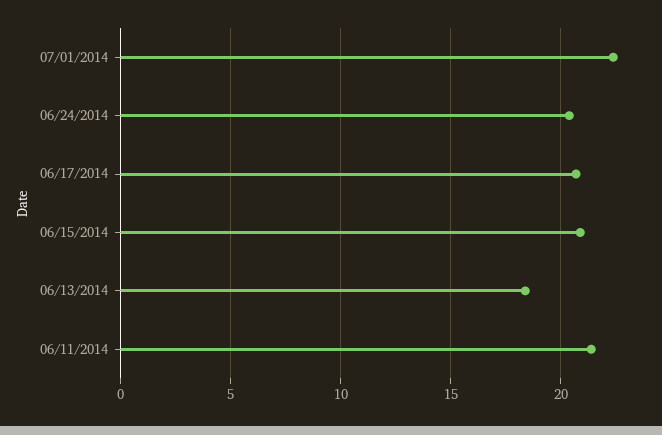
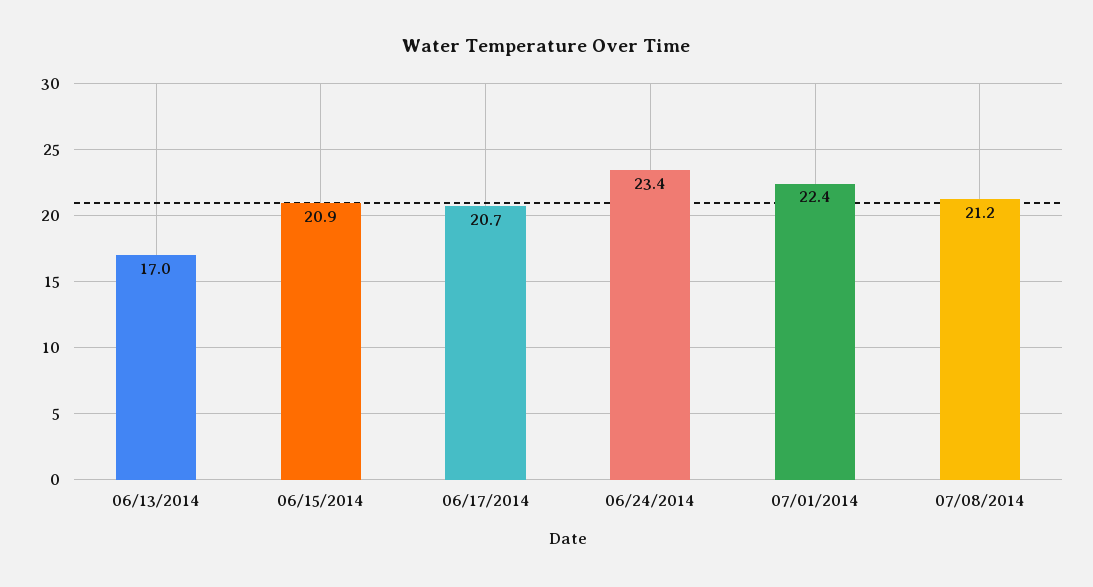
06/24/2014: 20.5 -> 23.4
06/13/2014: 18.5 -> 17
06/11/2014: 21.5 -> none
07/08/2014: none -> 21.2

